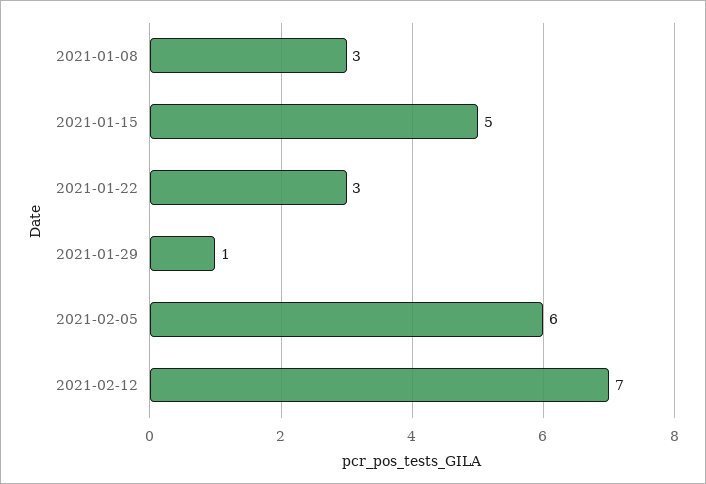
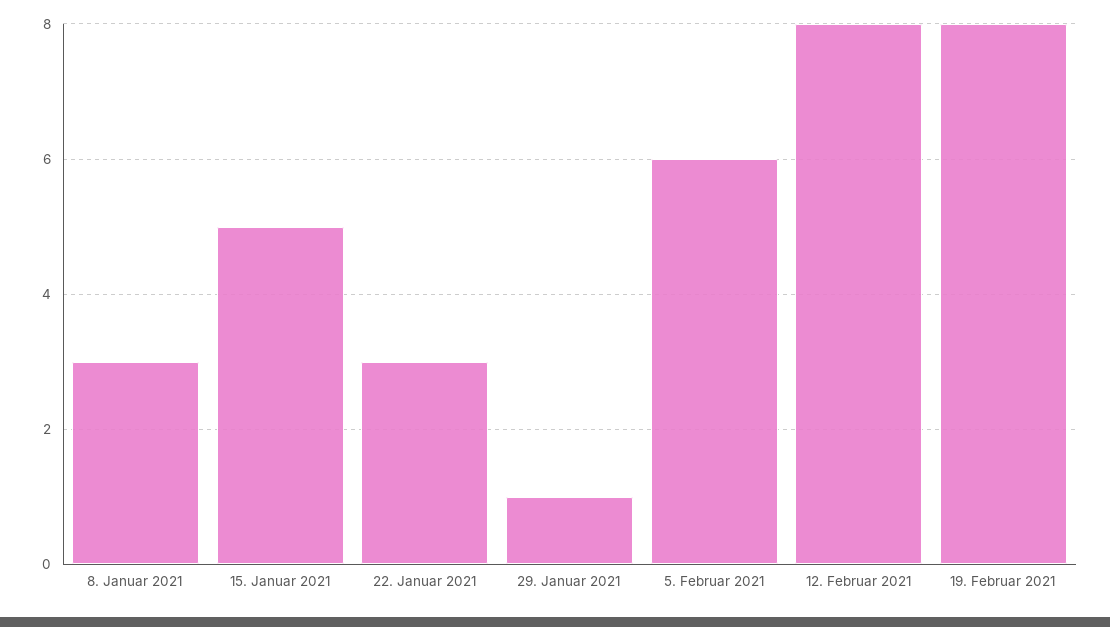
2021-02-12: 7 -> 8
19. Februar 2021: none -> 8

